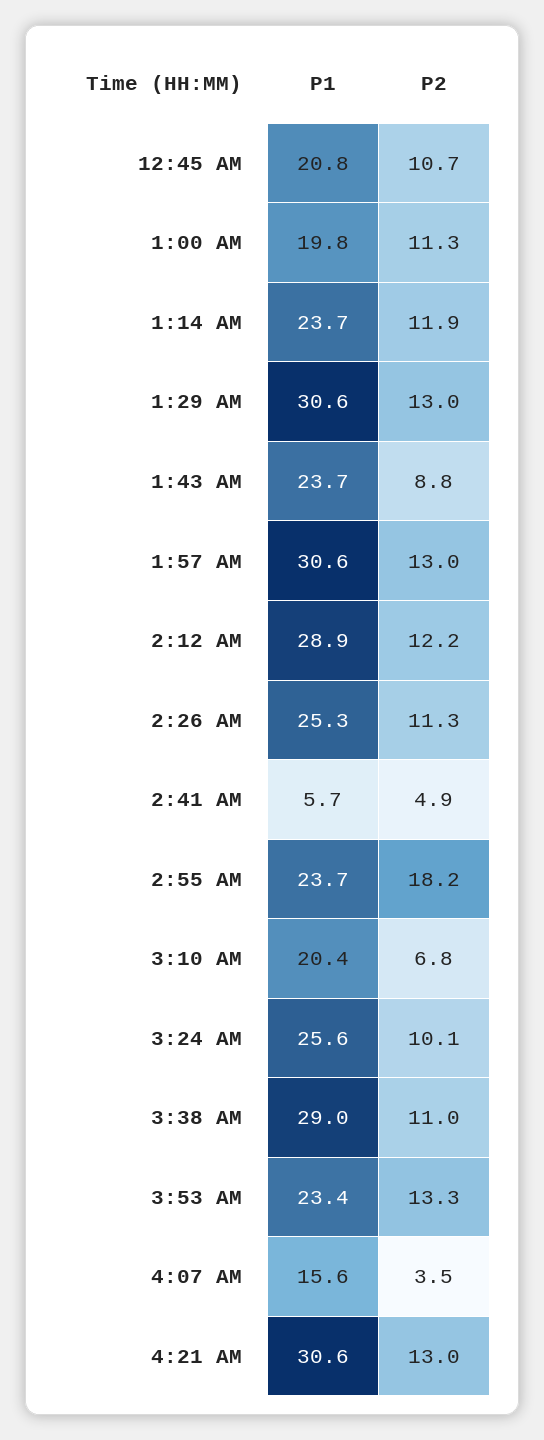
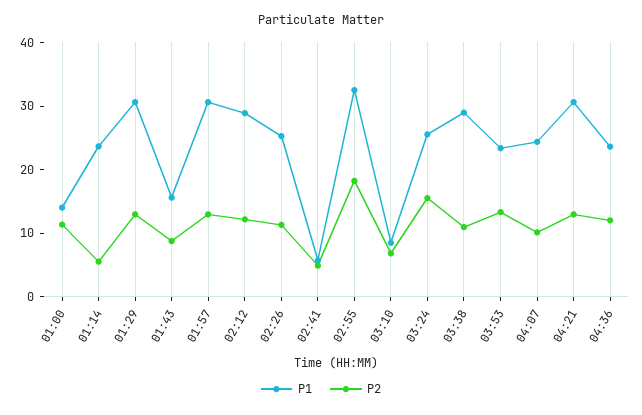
P1, 12:45 AM: 20.8 -> none
P2, 12:45 AM: 10.7 -> none
P1, 1:00 AM: 19.8 -> 14
P2, 1:14 AM: 11.9 -> 6
P1, 1:43 AM: 23.7 -> 16
P1, 2:55 AM: 23.7 -> 32
P1, 3:10 AM: 20.4 -> 8
P2, 3:24 AM: 10.1 -> 16
P1, 4:07 AM: 15.6 -> 24
P2, 4:07 AM: 3.5 -> 10
P1, 04:36: none -> 24
P2, 04:36: none -> 12

